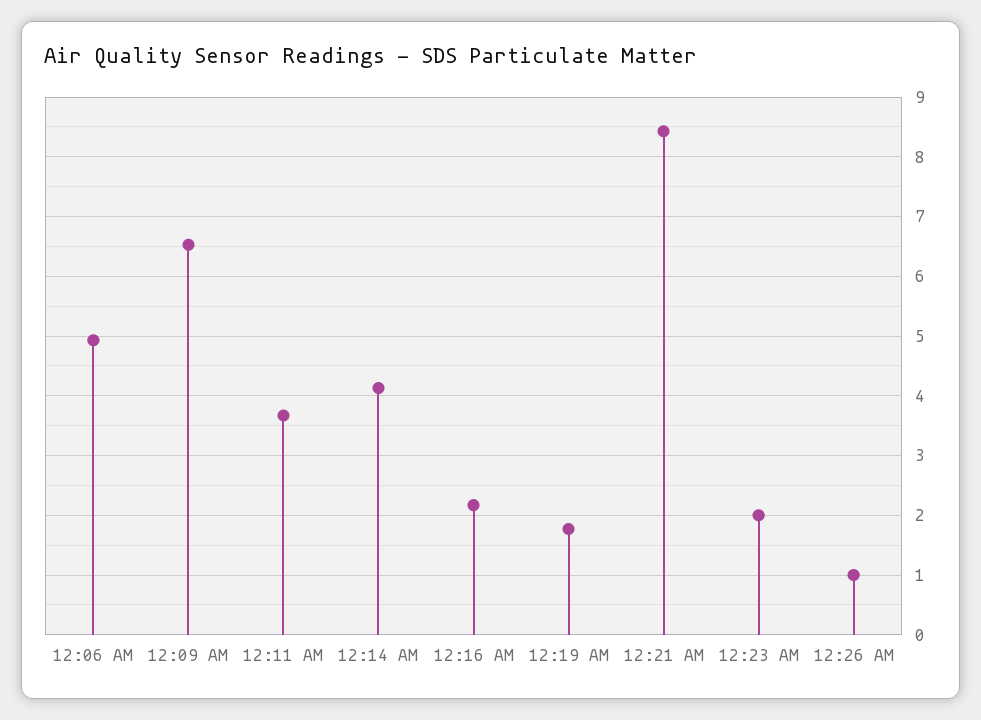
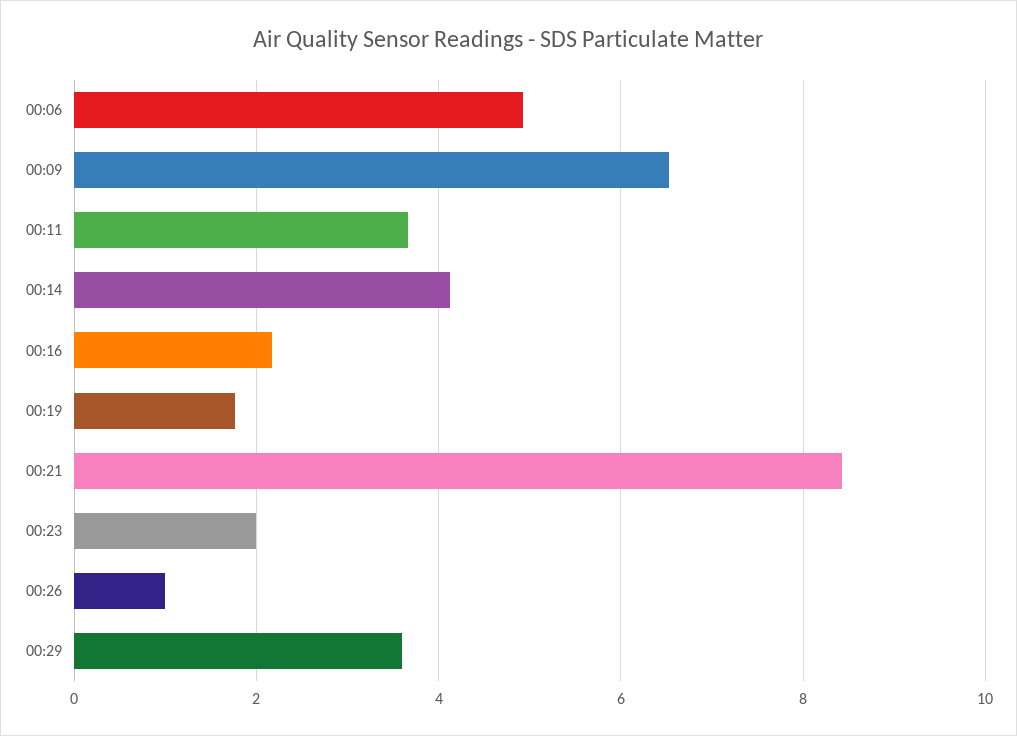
00:29: none -> 3.6

